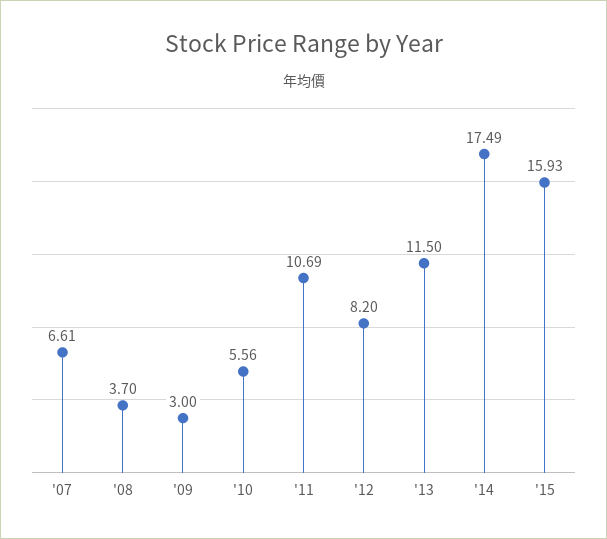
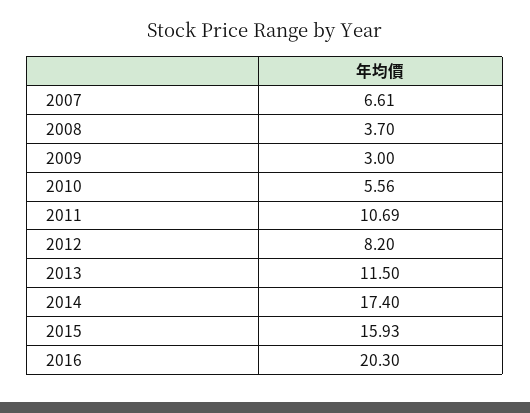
'14: 17.49 -> 17.4
2016: none -> 20.3

